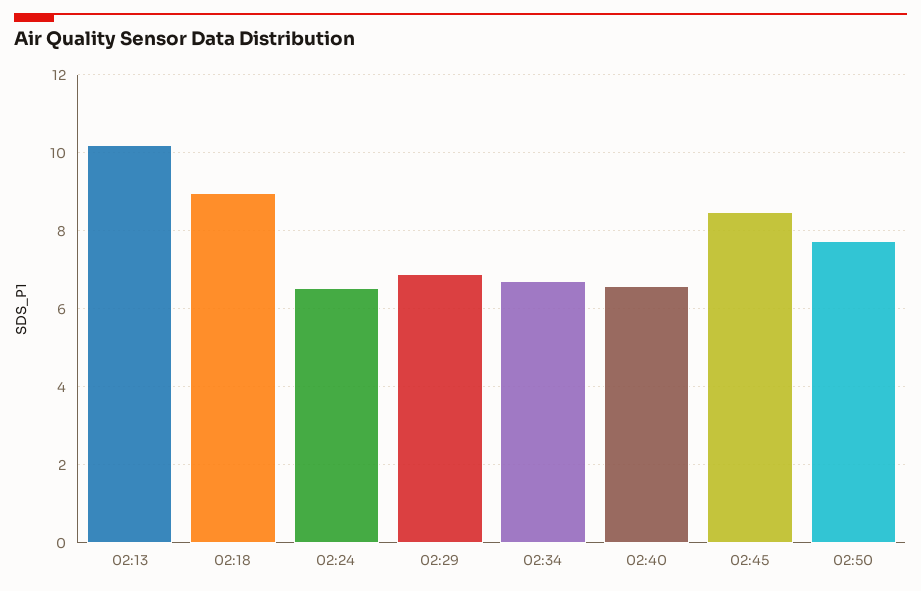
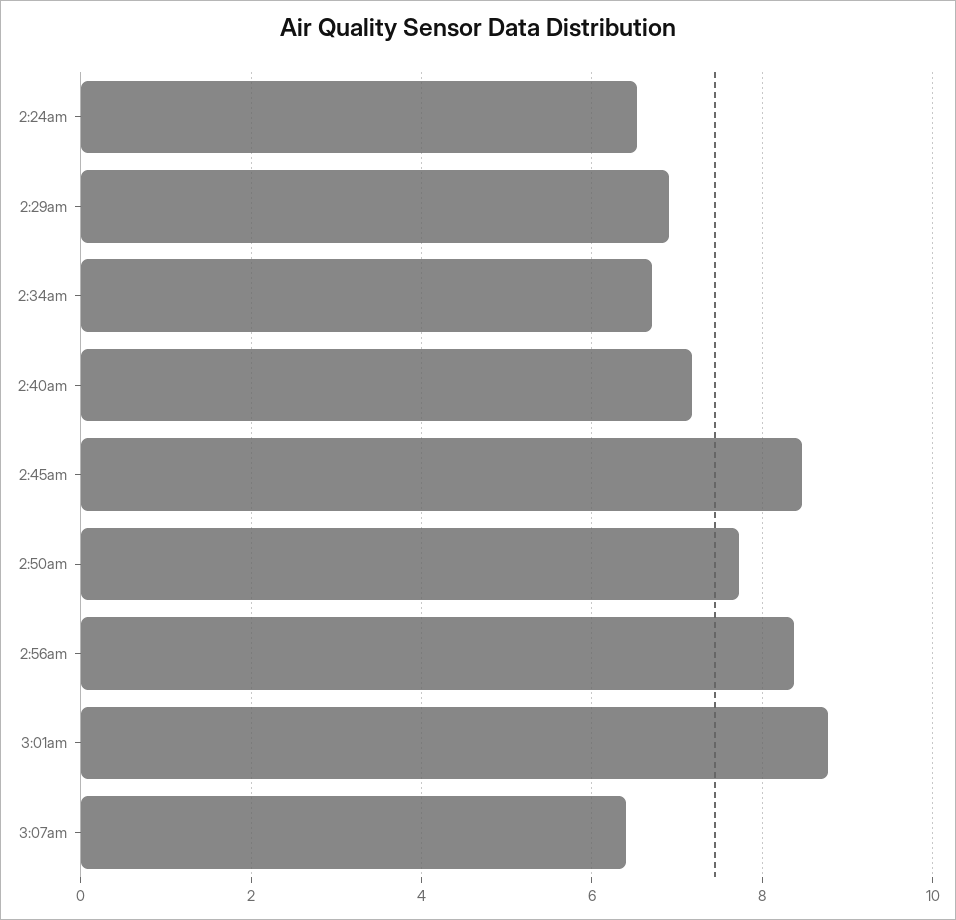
02:13: 10.2 -> none
02:18: 9 -> none
02:40: 6.6 -> 7.2
2:56am: none -> 8.4
3:01am: none -> 8.8
3:07am: none -> 6.4

